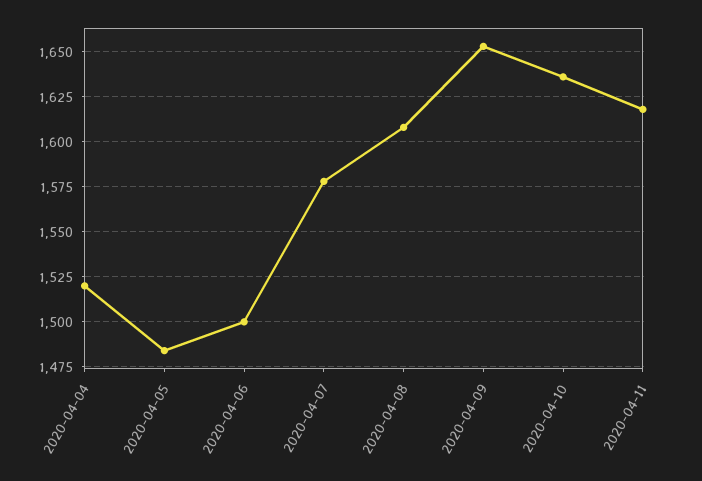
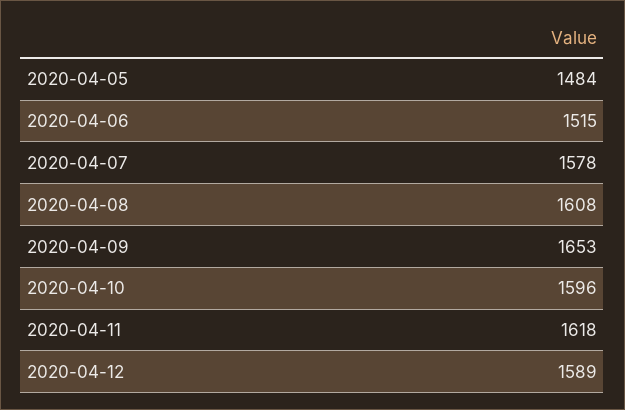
2020-04-04: 1520 -> none
2020-04-06: 1500 -> 1515
2020-04-10: 1635 -> 1596
2020-04-12: none -> 1589

